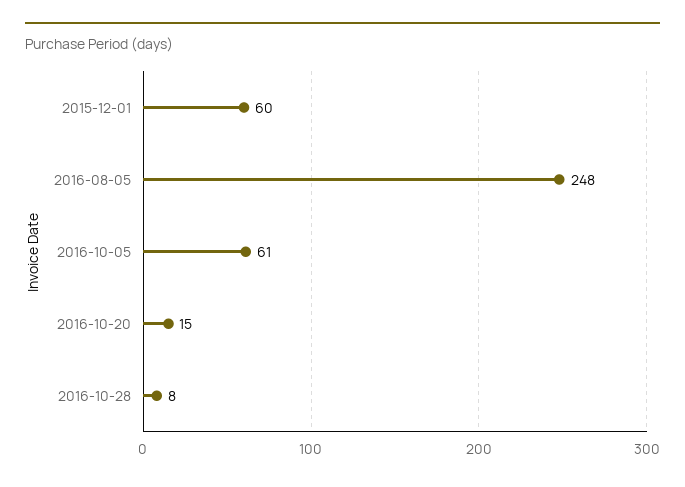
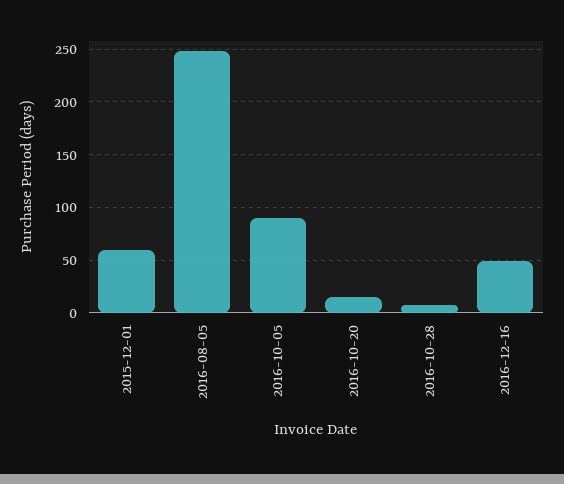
2016-10-05: 61 -> 90
2016-12-16: none -> 50

